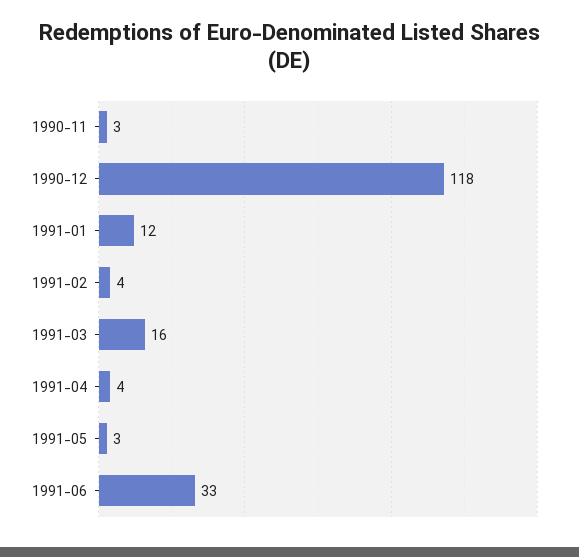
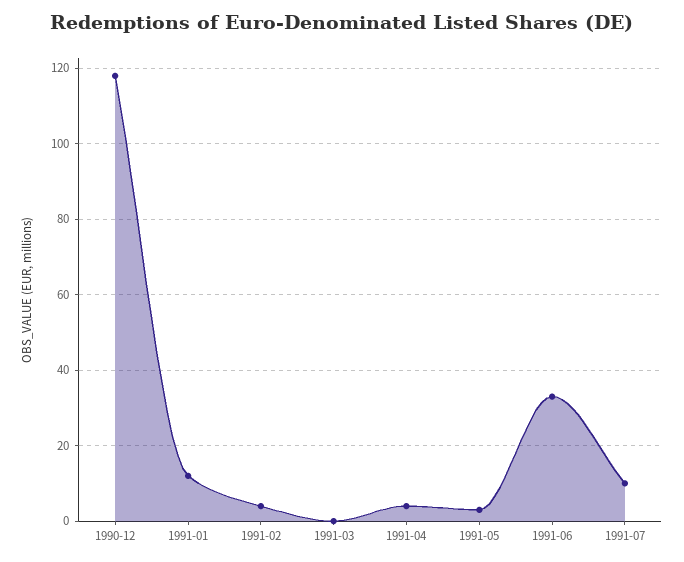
1990-11: 3 -> none
1991-03: 16 -> 0
1991-07: none -> 10

